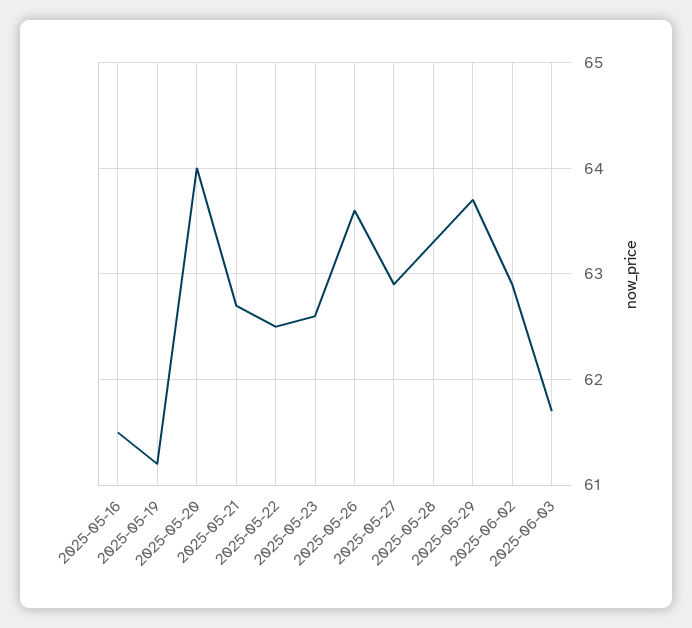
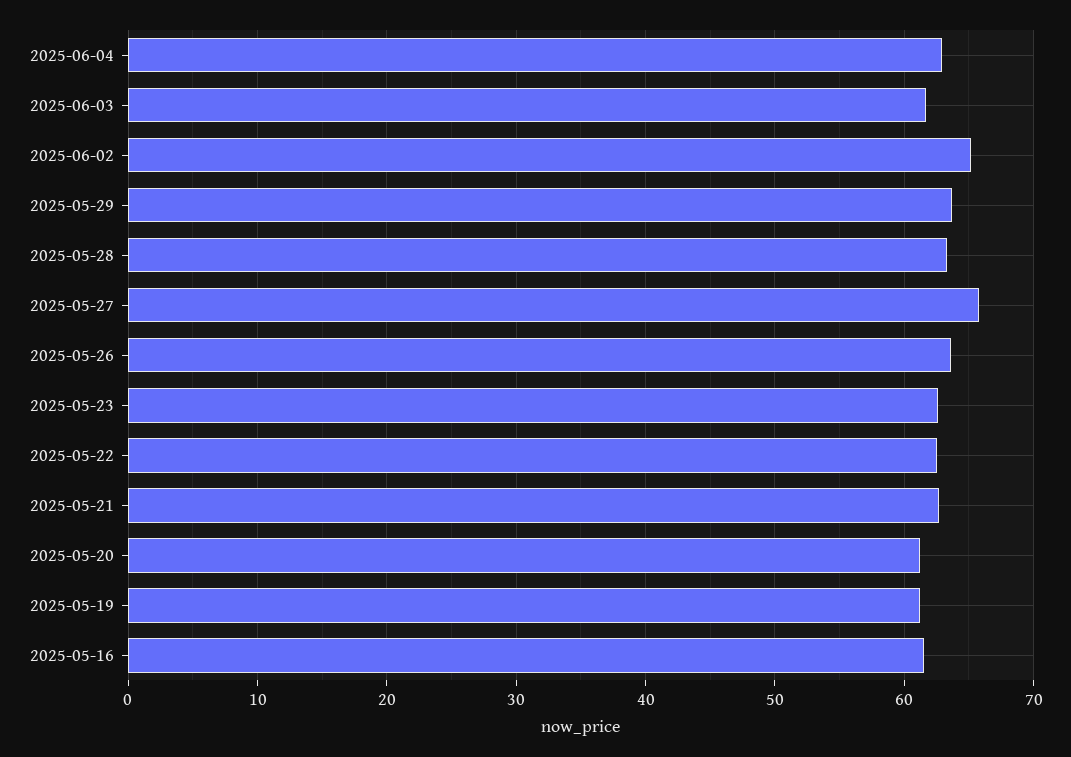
2025-05-20: 64 -> 61
2025-05-27: 62.9 -> 66
2025-06-02: 62.9 -> 65
2025-06-04: none -> 63

